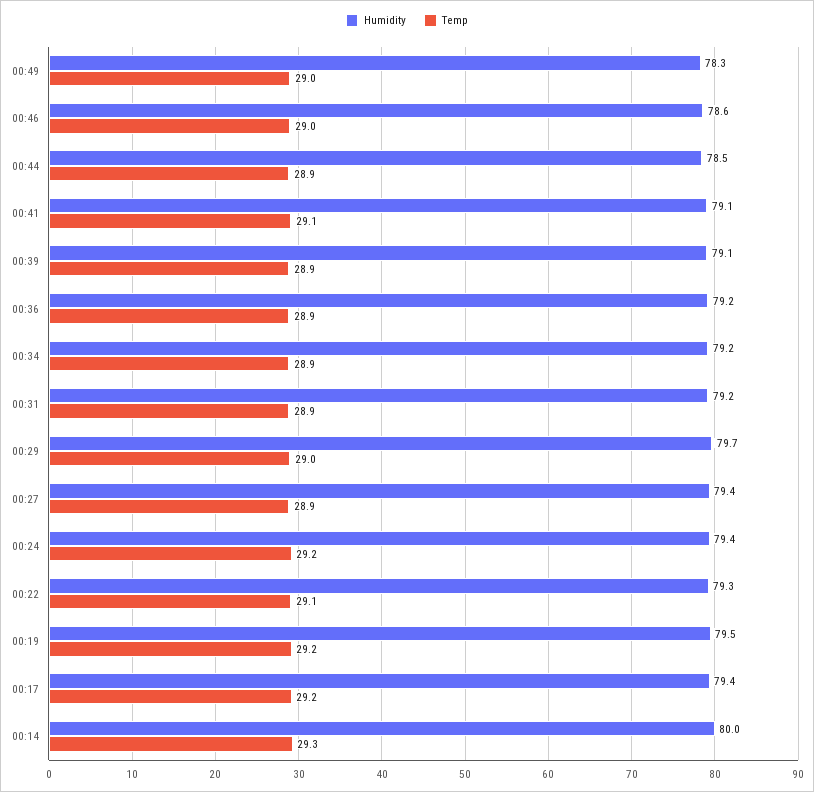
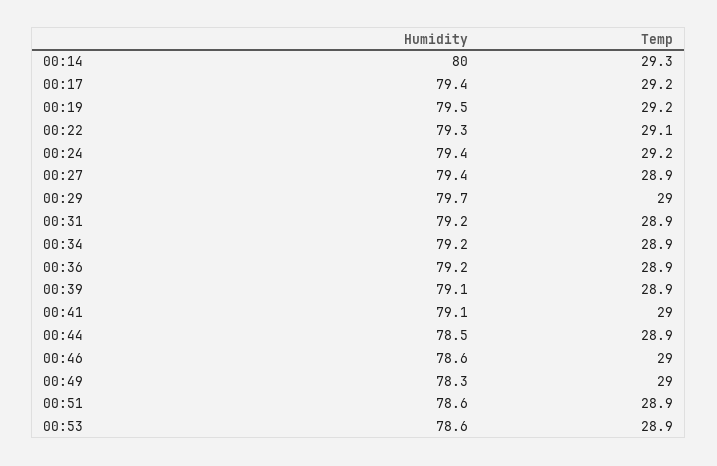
Temp, 00:41: 29.1 -> 29
Humidity, 00:51: none -> 78.6
Temp, 00:51: none -> 28.9
Humidity, 00:53: none -> 78.6
Temp, 00:53: none -> 28.9

